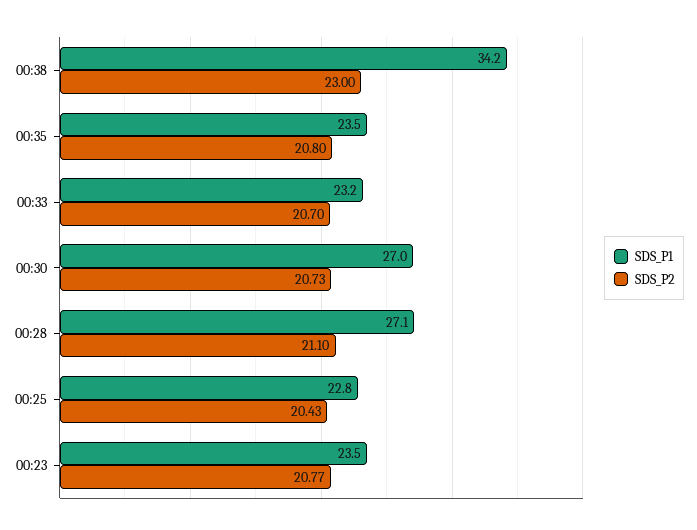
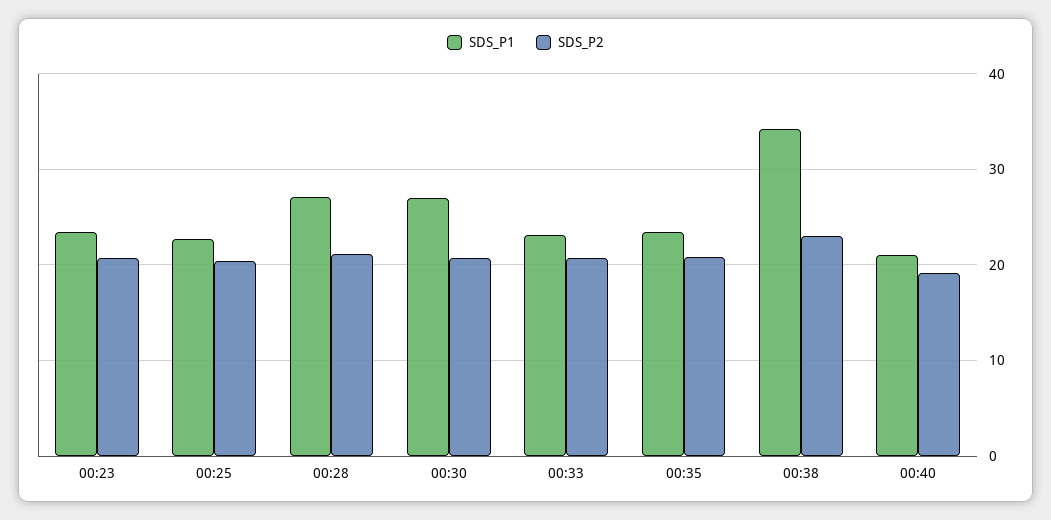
SDS_P1, 00:40: none -> 21
SDS_P2, 00:40: none -> 19

